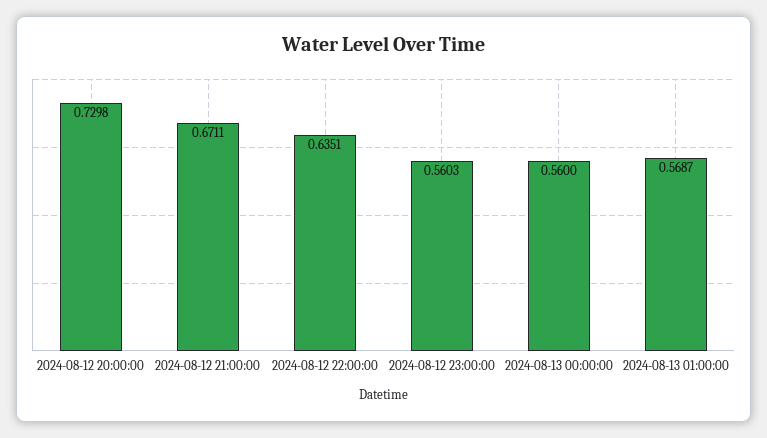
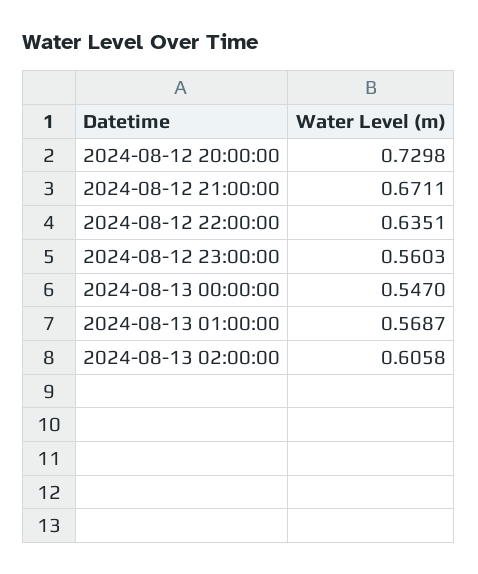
2024-08-13 00:00:00: 0.56 -> 0.547
2024-08-13 02:00:00: none -> 0.6058

